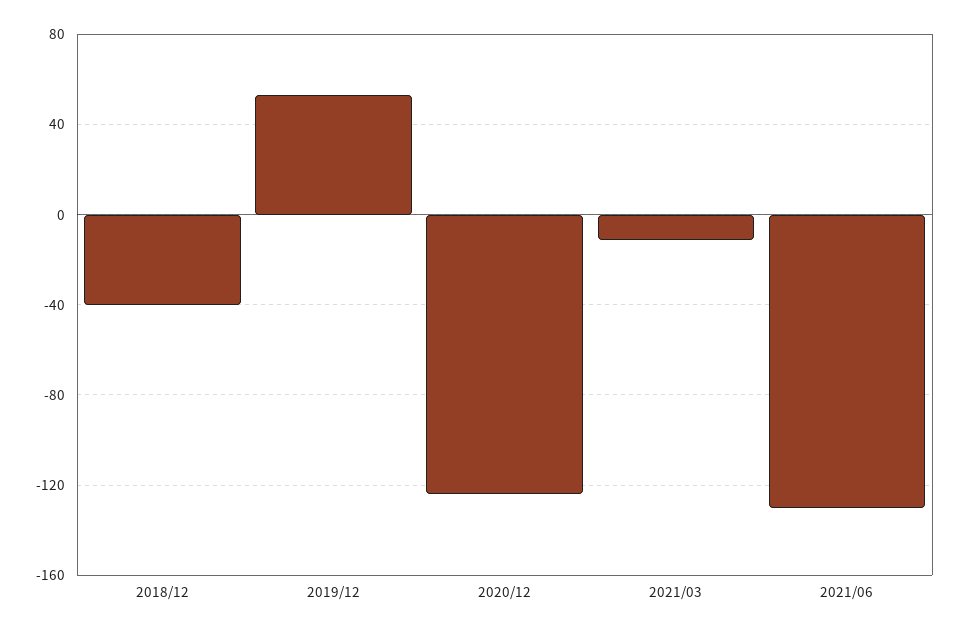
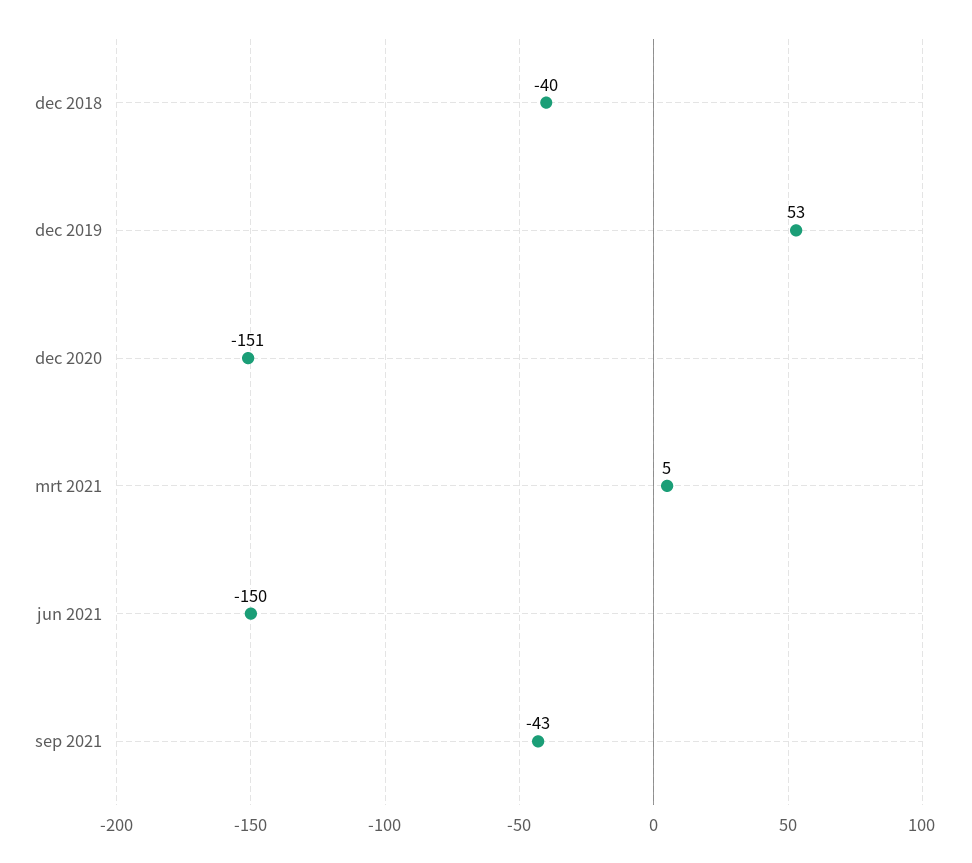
2020/12: -125 -> -151
2021/03: -10 -> 5
2021/06: -130 -> -150
sep 2021: none -> -43

